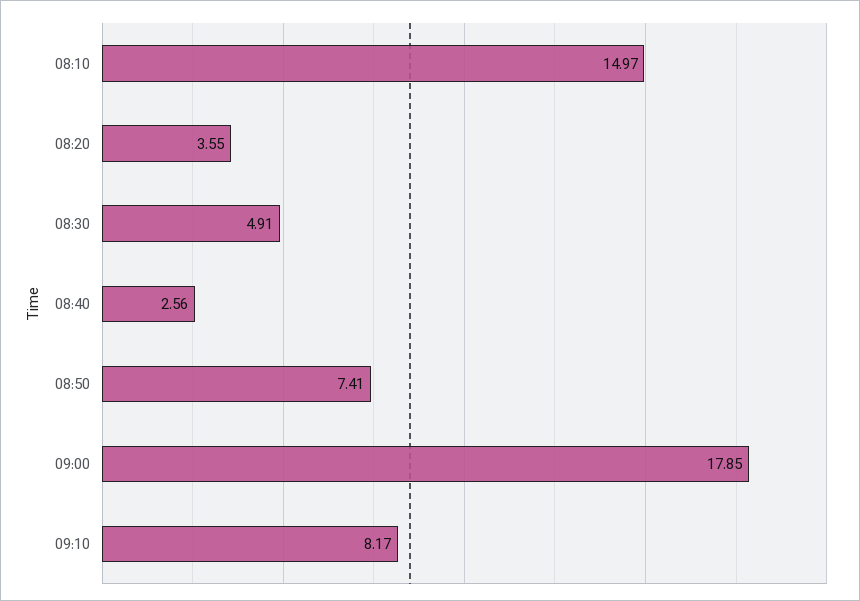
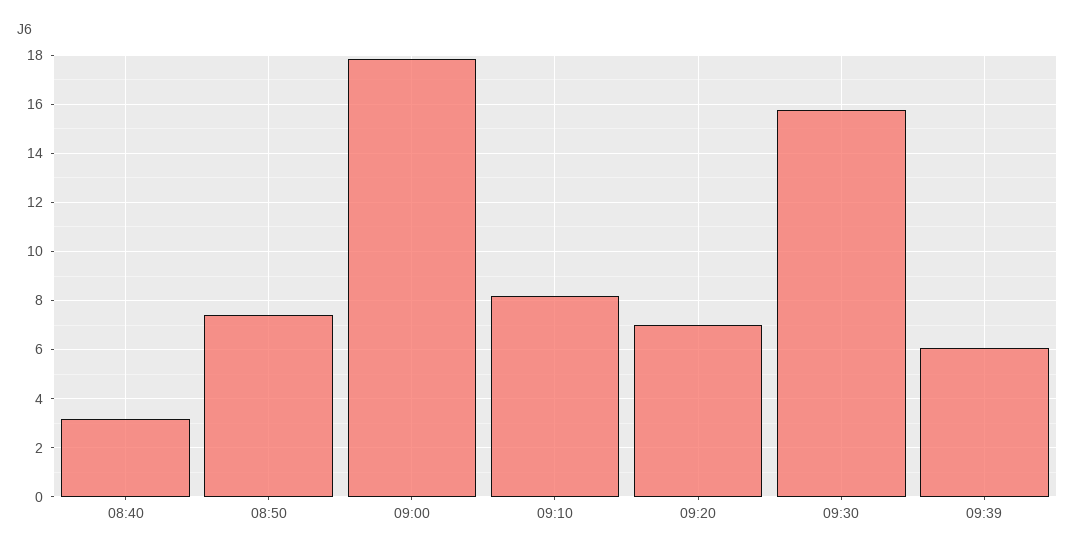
08:10: 14.97 -> none
08:20: 3.55 -> none
08:30: 4.91 -> none
08:40: 2.56 -> 3.25
09:20: none -> 7
09:30: none -> 15.75
09:39: none -> 6

